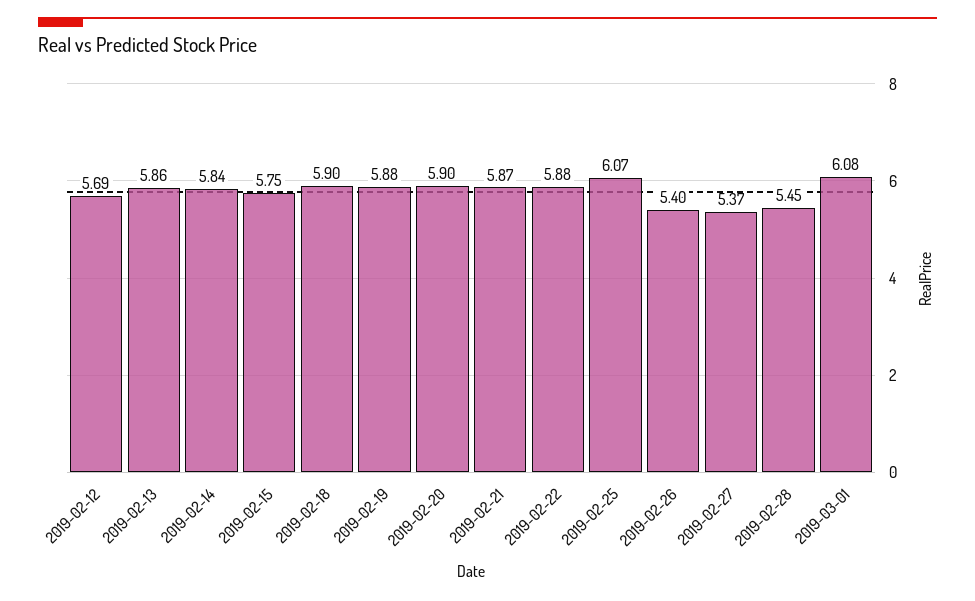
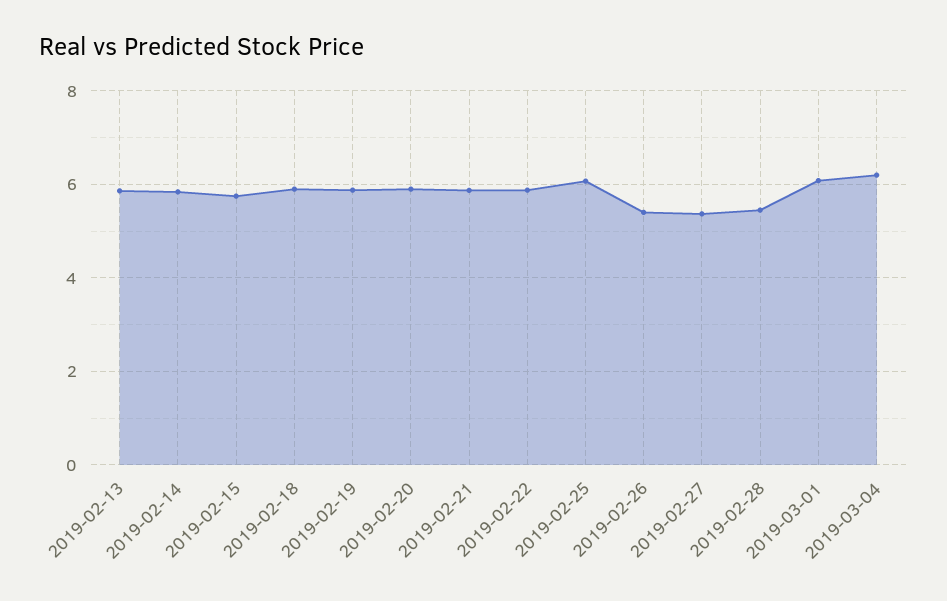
2019-02-12: 5.69 -> none
2019-03-04: none -> 6.2

